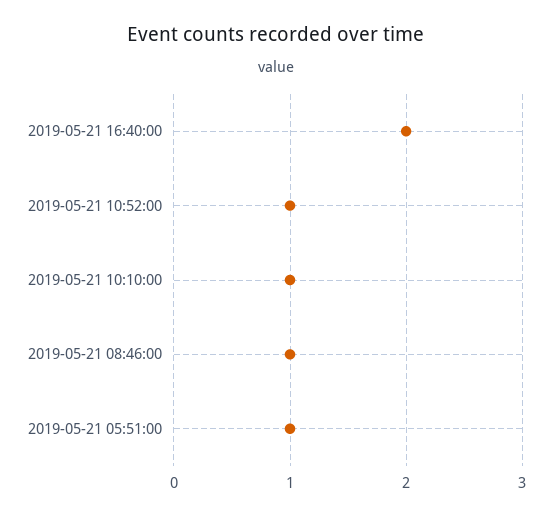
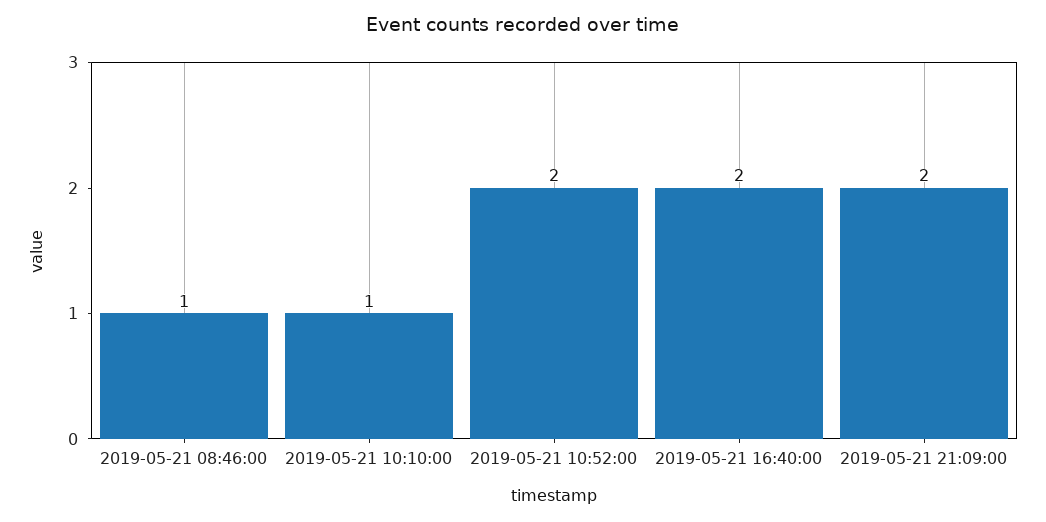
2019-05-21 10:52:00: 1 -> 2
2019-05-21 05:51:00: 1 -> none
2019-05-21 21:09:00: none -> 2

